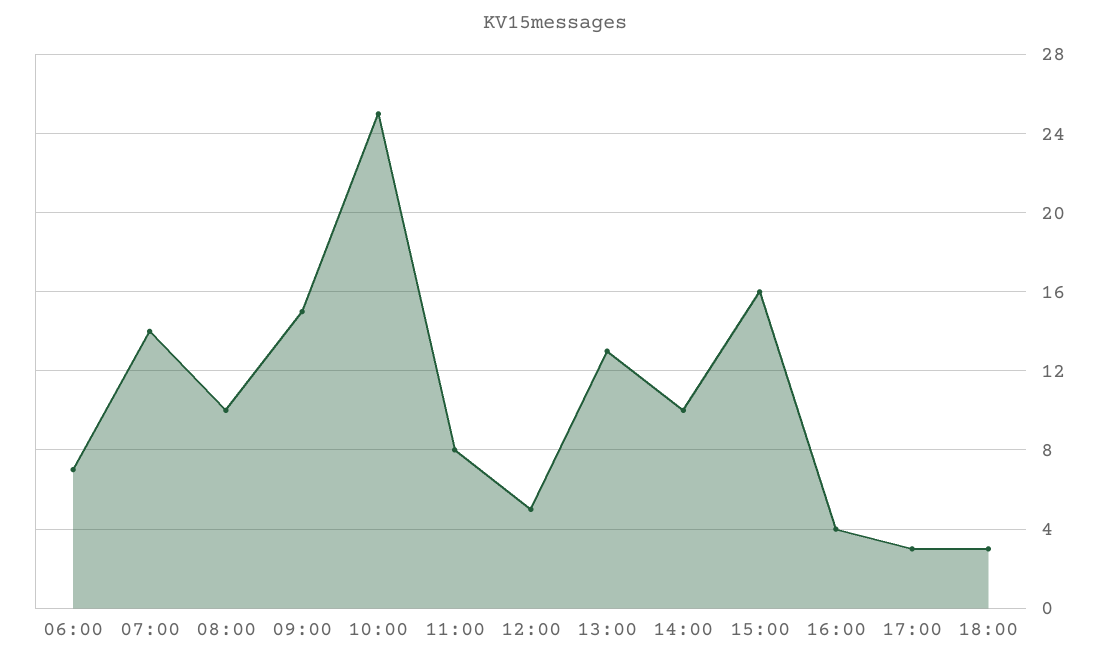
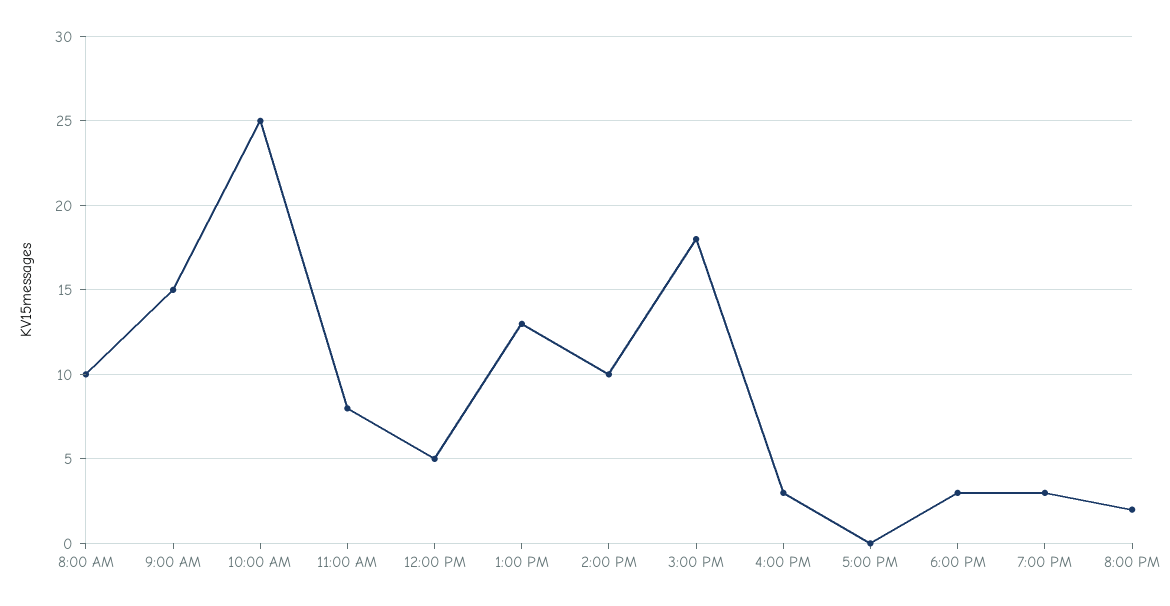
06:00: 7 -> none
07:00: 14 -> none
15:00: 16 -> 18
16:00: 4 -> 3
17:00: 3 -> 0
7:00 PM: none -> 3
8:00 PM: none -> 2

